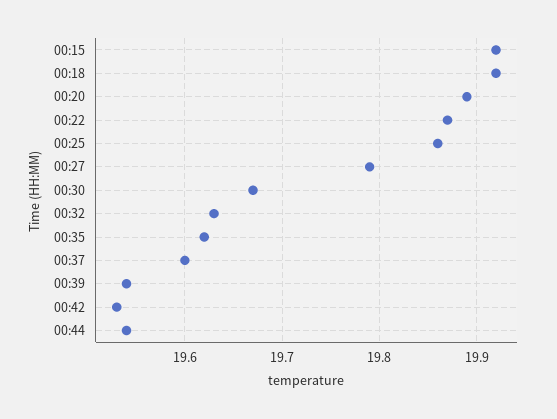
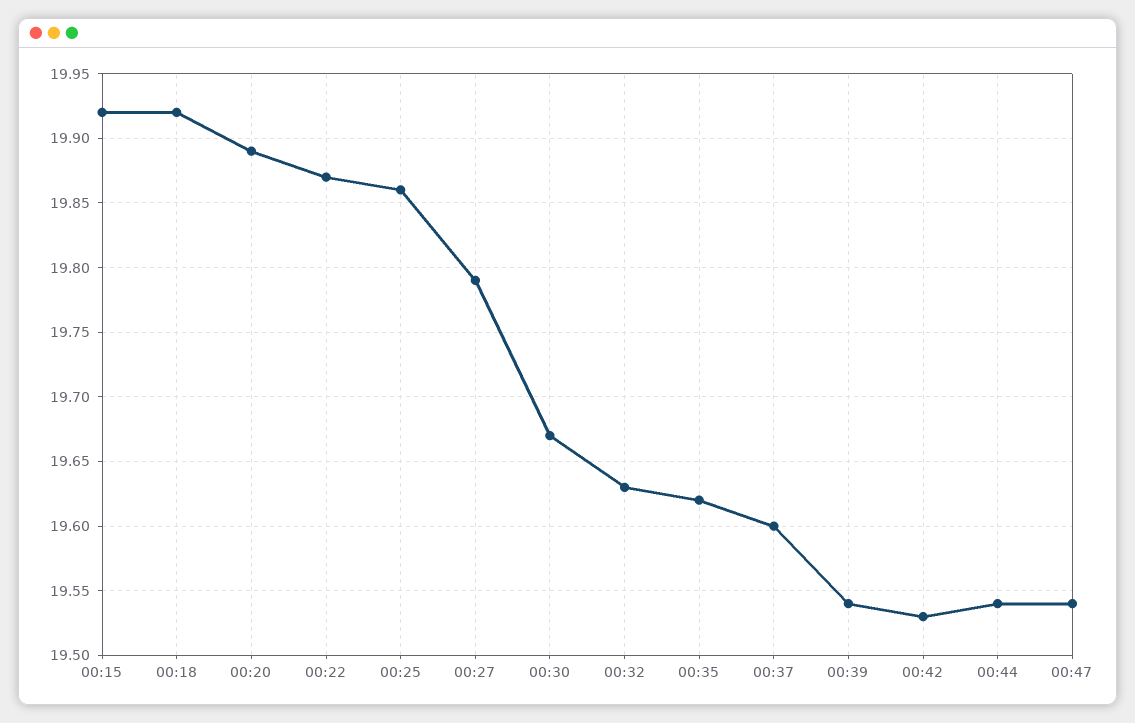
00:47: none -> 19.54

